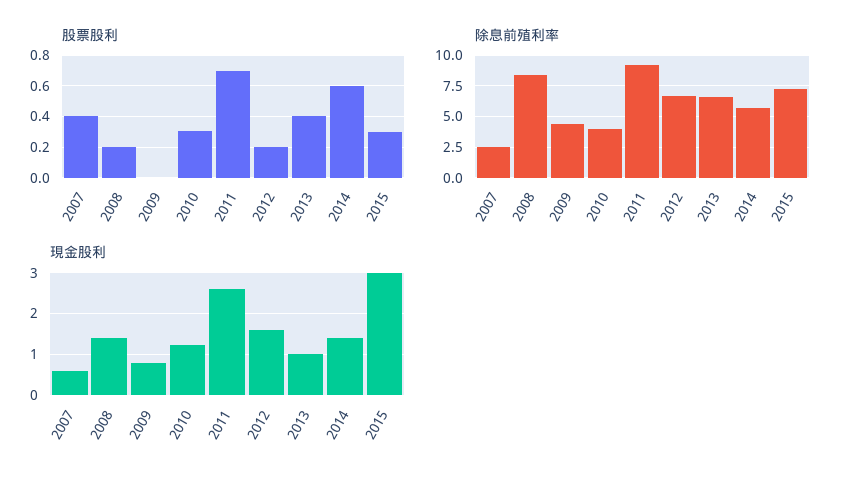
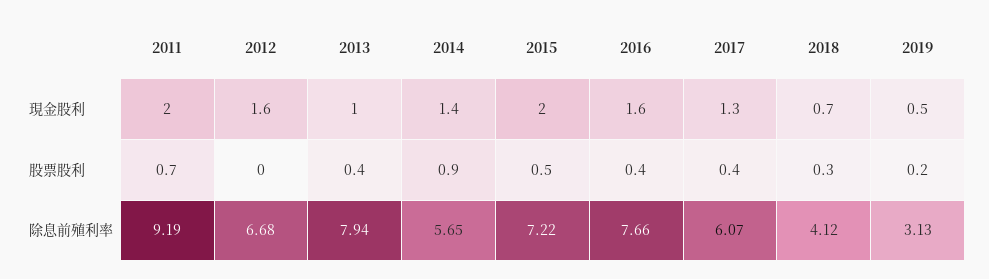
股票股利, 2007: 0.4 -> none
股票股利, 2008: 0.2 -> none
股票股利, 2009: 0 -> none
股票股利, 2010: 0.3 -> none
股票股利, 2012: 0.2 -> 0
股票股利, 2014: 0.6 -> 0.9
股票股利, 2015: 0.3 -> 0.5
除息前殖利率, 2007: 2.5 -> none
除息前殖利率, 2008: 8.5 -> none
除息前殖利率, 2009: 4.5 -> none
除息前殖利率, 2010: 4 -> none
除息前殖利率, 2013: 6.5 -> 7.94
現金股利, 2007: 0.6 -> none
現金股利, 2008: 1.4 -> none
現金股利, 2009: 0.8 -> none
現金股利, 2010: 1.2 -> none
現金股利, 2011: 2.6 -> 2
現金股利, 2015: 3 -> 2
現金股利, 2016: none -> 1.6
現金股利, 2017: none -> 1.3
現金股利, 2018: none -> 0.7
現金股利, 2019: none -> 0.5
股票股利, 2016: none -> 0.4
股票股利, 2017: none -> 0.4
股票股利, 2018: none -> 0.3
股票股利, 2019: none -> 0.2
除息前殖利率, 2016: none -> 7.66
除息前殖利率, 2017: none -> 6.07
除息前殖利率, 2018: none -> 4.12
除息前殖利率, 2019: none -> 3.13

